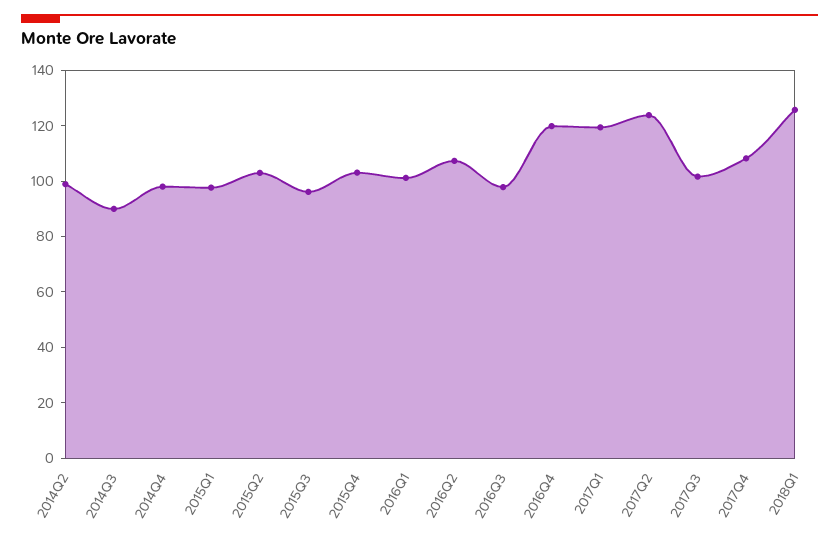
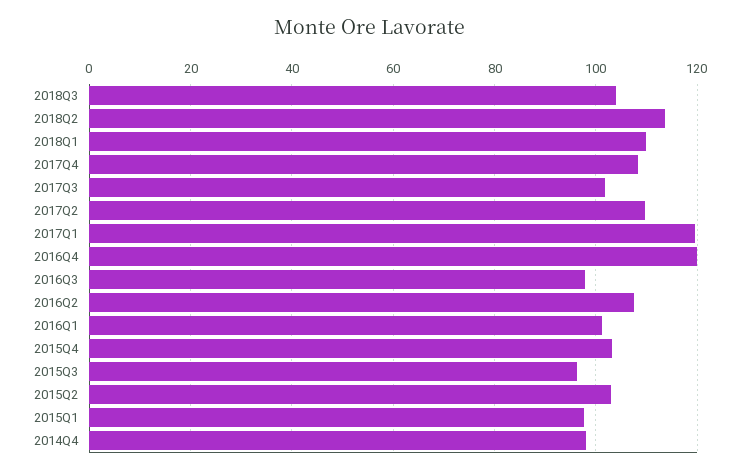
2014Q2: 100 -> none
2014Q3: 90 -> none
2017Q2: 125 -> 110
2018Q1: 125 -> 110
2018Q3: none -> 104
2018Q2: none -> 114

